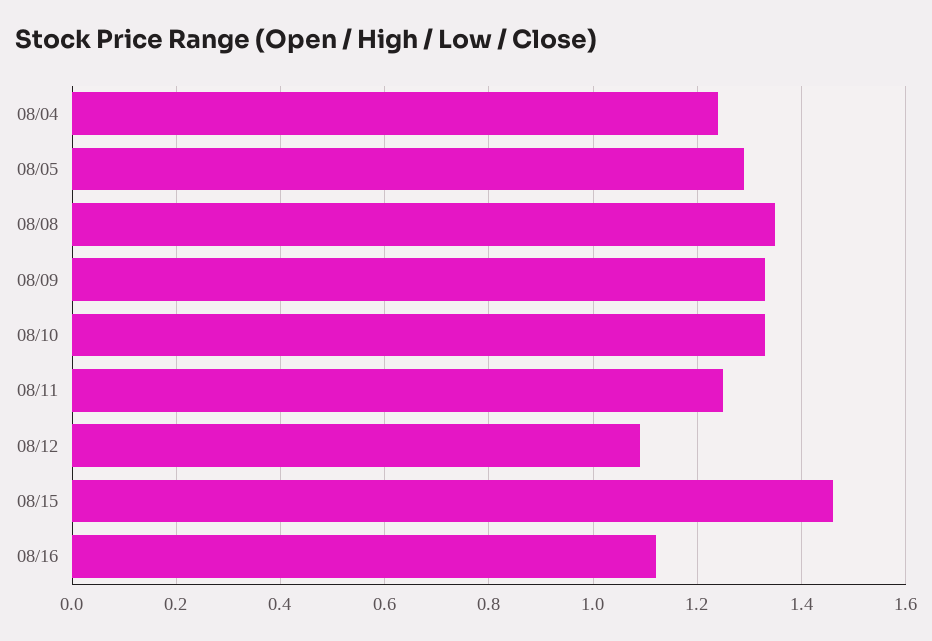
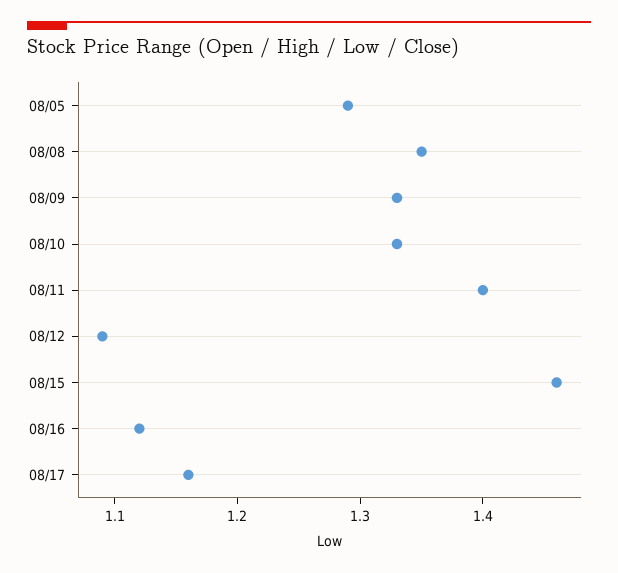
08/04: 1.25 -> none
08/11: 1.25 -> 1.4
08/17: none -> 1.16

